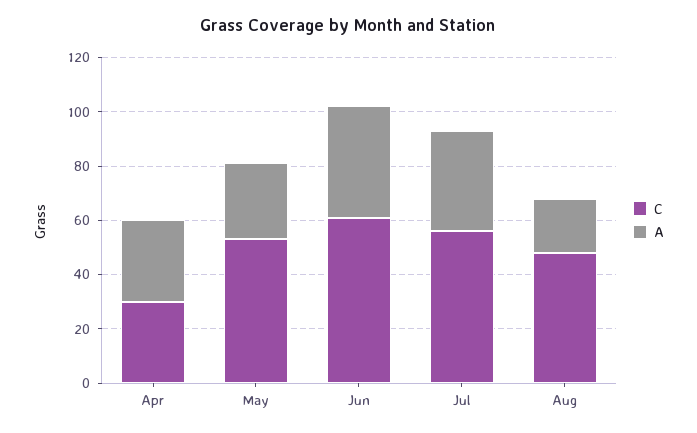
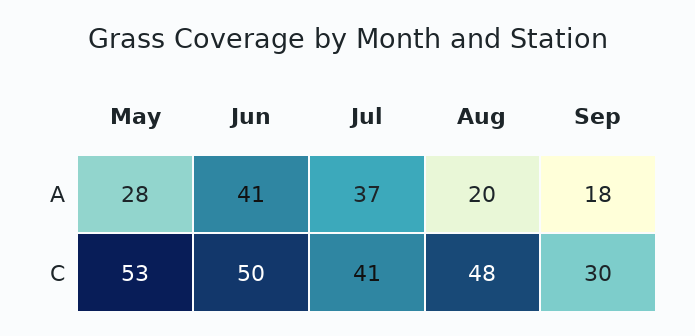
C, Apr: 30 -> none
A, Apr: 30 -> none
C, Jun: 60 -> 50
C, Jul: 55 -> 41
A, Sep: none -> 18
C, Sep: none -> 30

